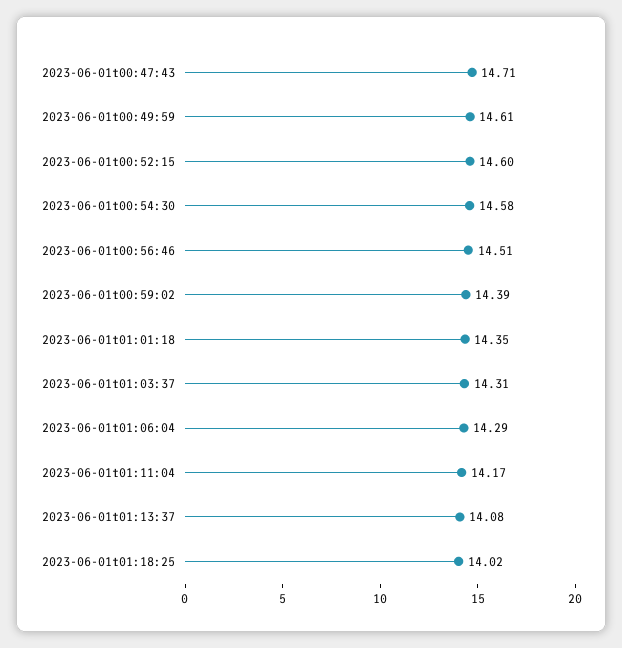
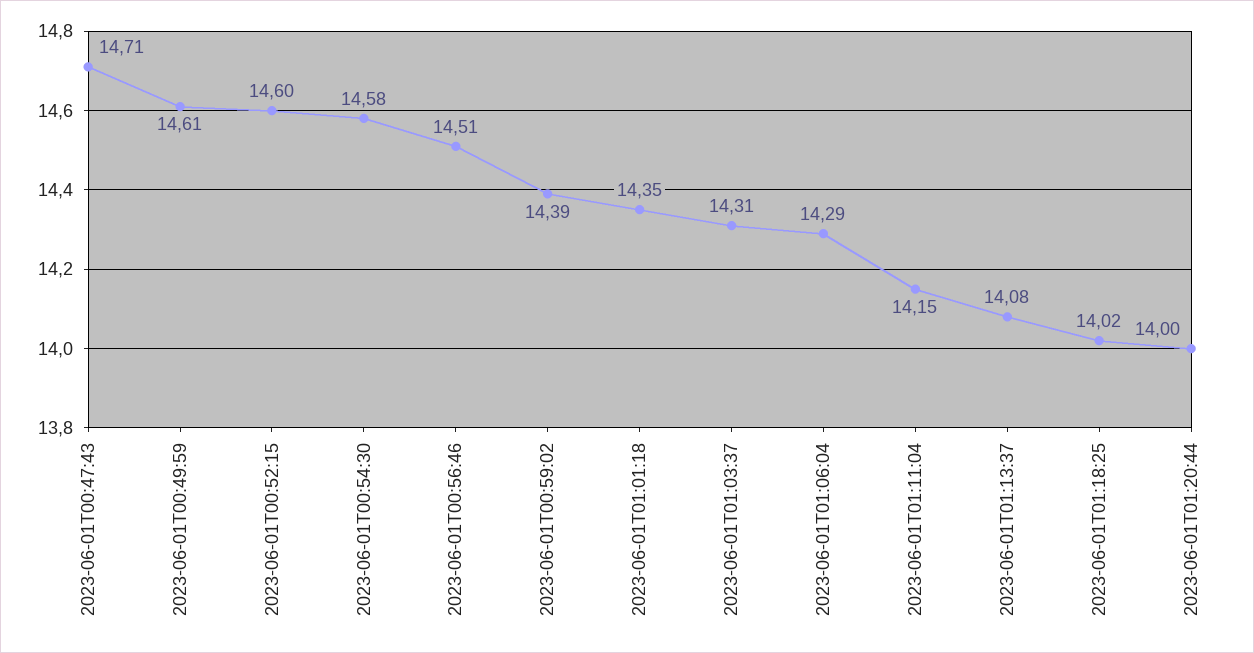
2023-06-01t01:11:04: 14.17 -> 14.15
2023-06-01T01:20:44: none -> 14

